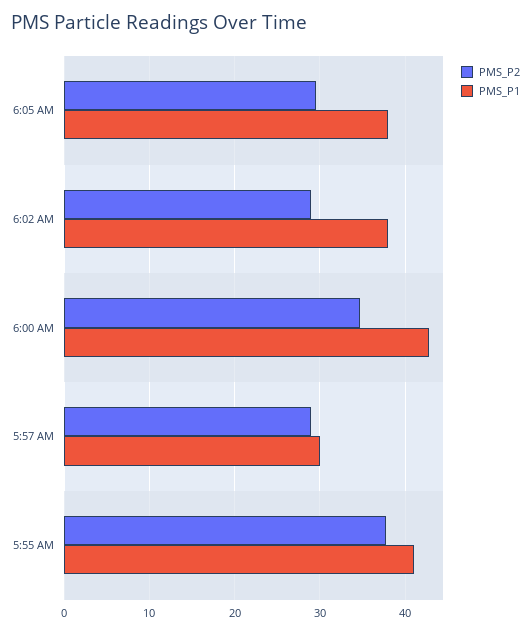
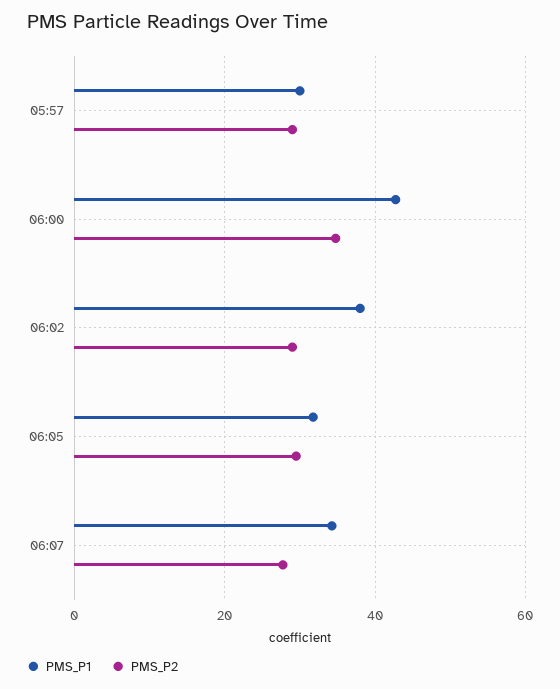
PMS_P1, 6:05 AM: 38 -> 32
PMS_P2, 5:55 AM: 38 -> none
PMS_P1, 5:55 AM: 41 -> none
PMS_P1, 06:07: none -> 34
PMS_P2, 06:07: none -> 28

